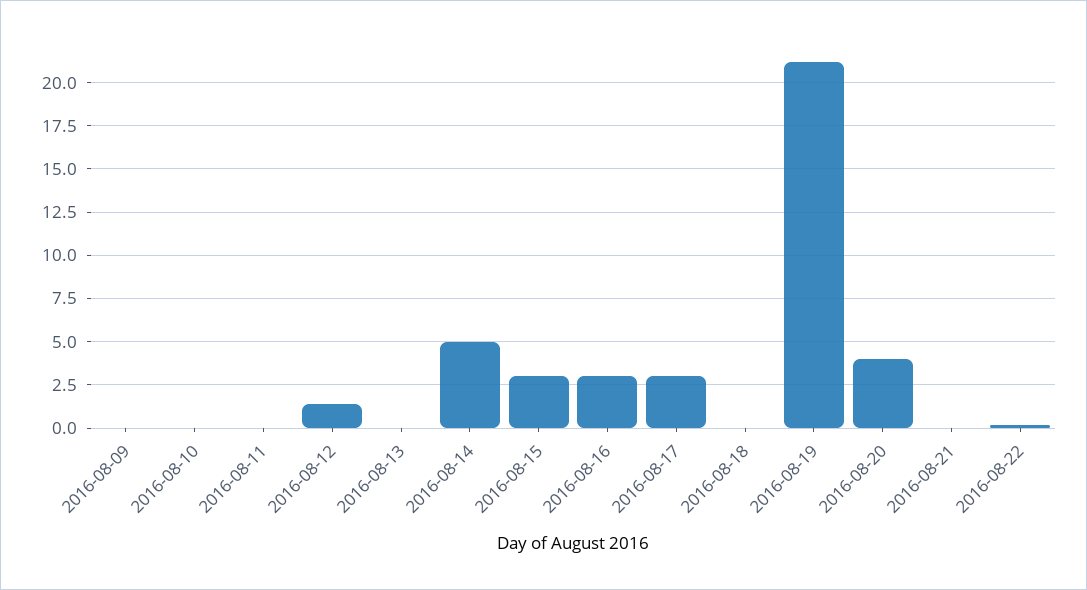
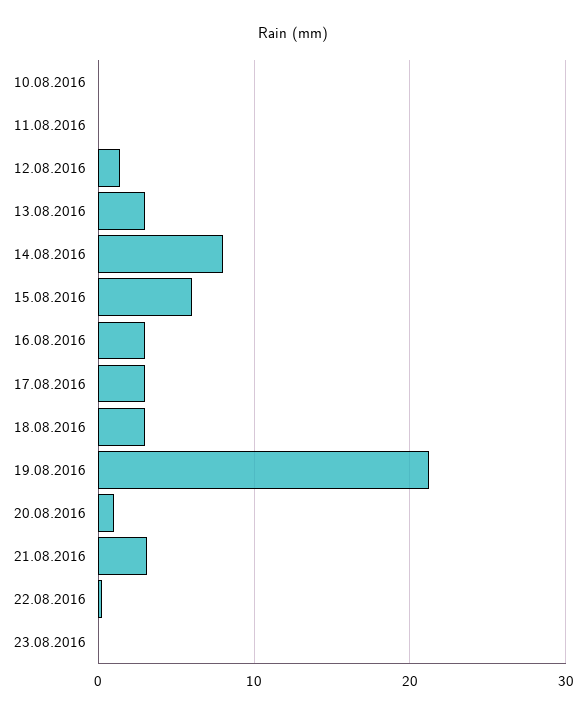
2016-08-09: 0 -> none
2016-08-13: 0 -> 3
2016-08-14: 5 -> 8
2016-08-15: 3 -> 6
2016-08-18: 0 -> 3
2016-08-20: 4 -> 1
2016-08-21: 0 -> 3
23.08.2016: none -> 0

